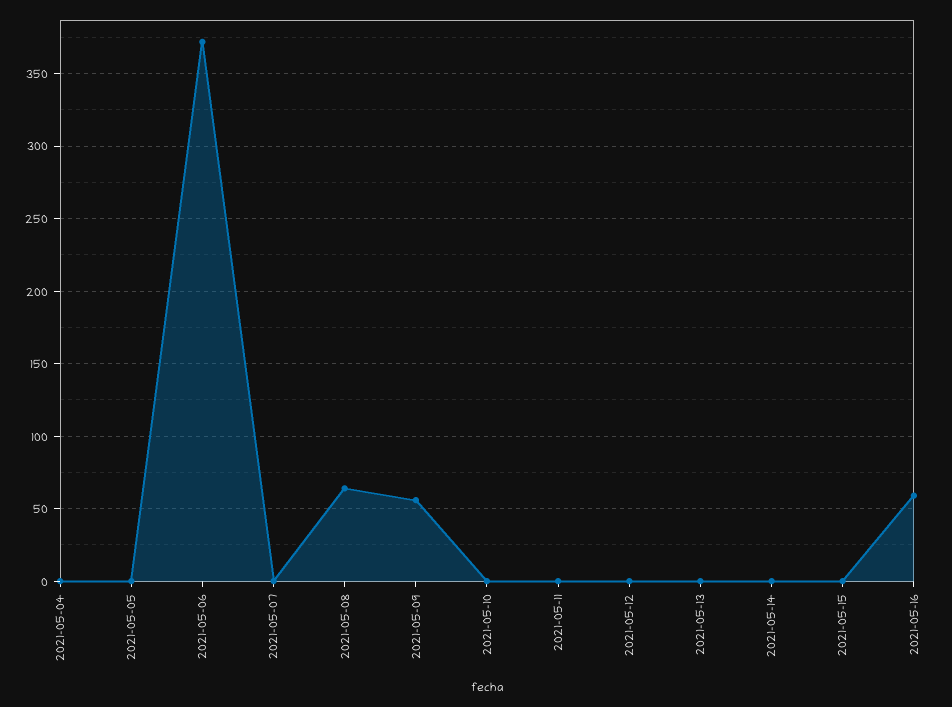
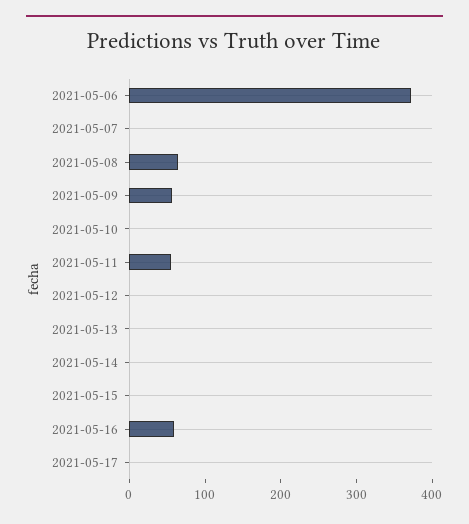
2021-05-04: 0 -> none
2021-05-05: 0 -> none
2021-05-11: 0 -> 60
2021-05-17: none -> 0

